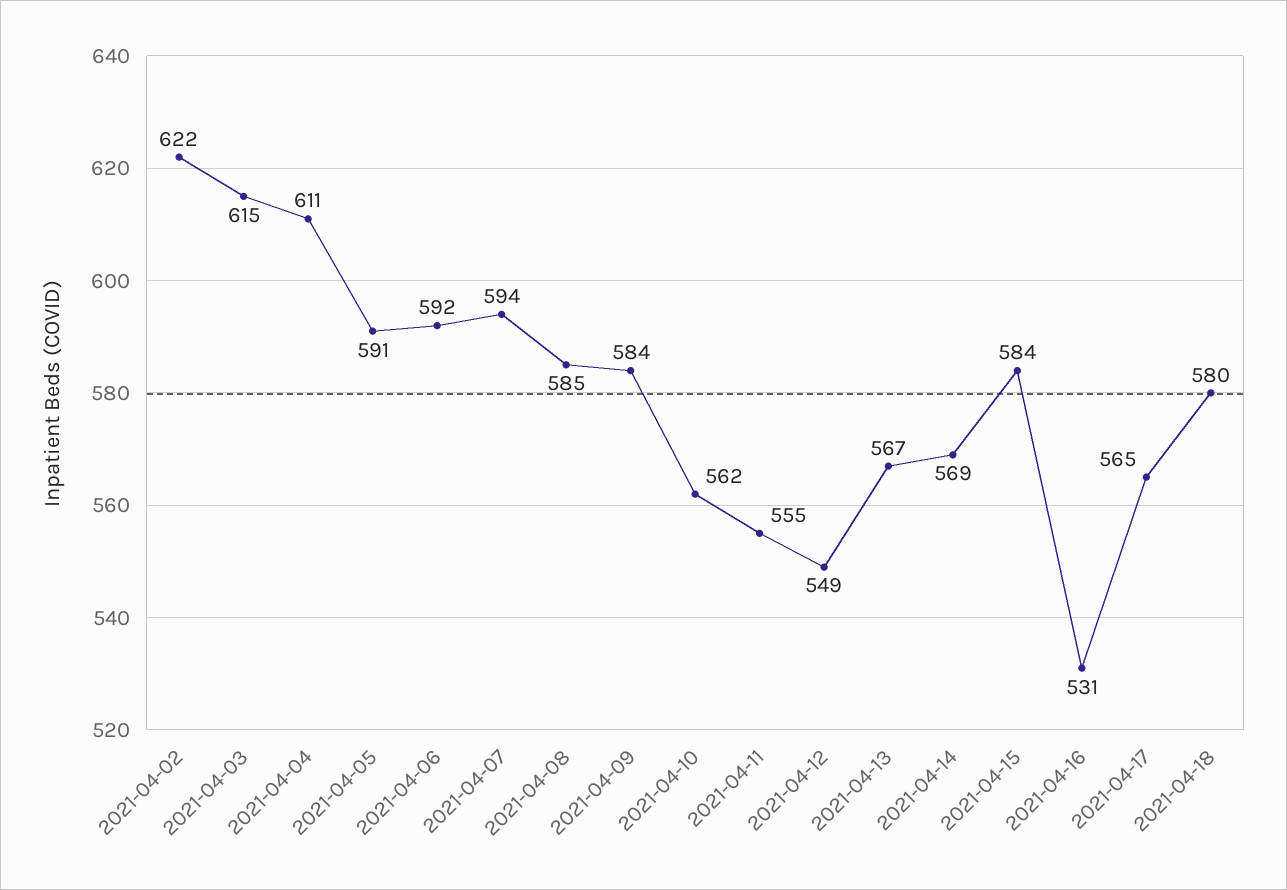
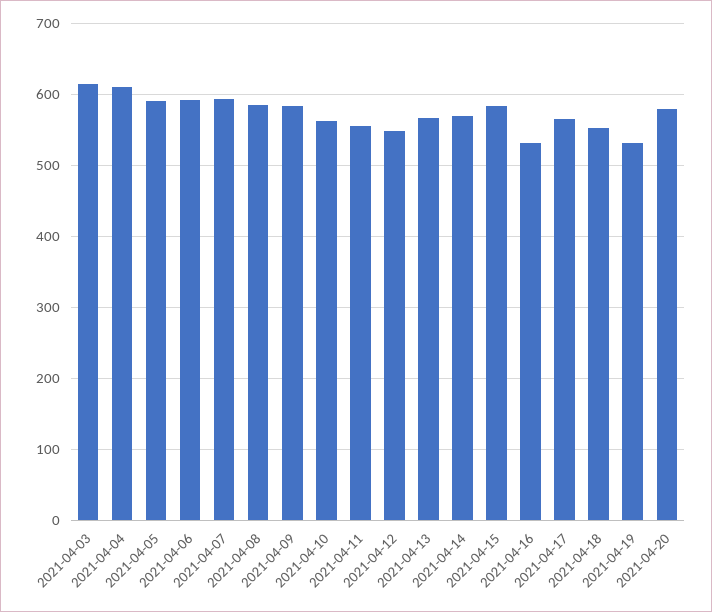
2021-04-02: 622 -> none
2021-04-18: 580 -> 550
2021-04-19: none -> 530
2021-04-20: none -> 580

